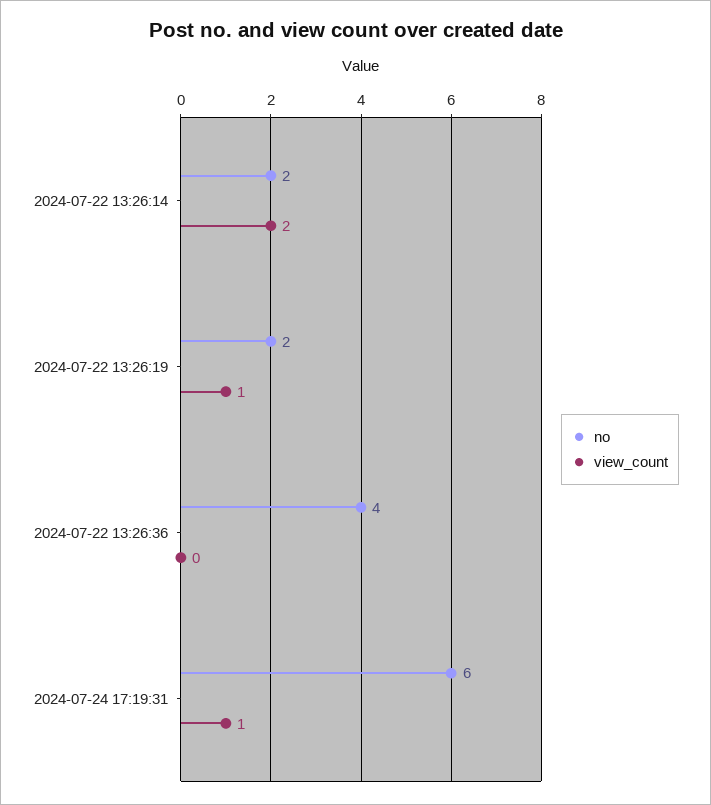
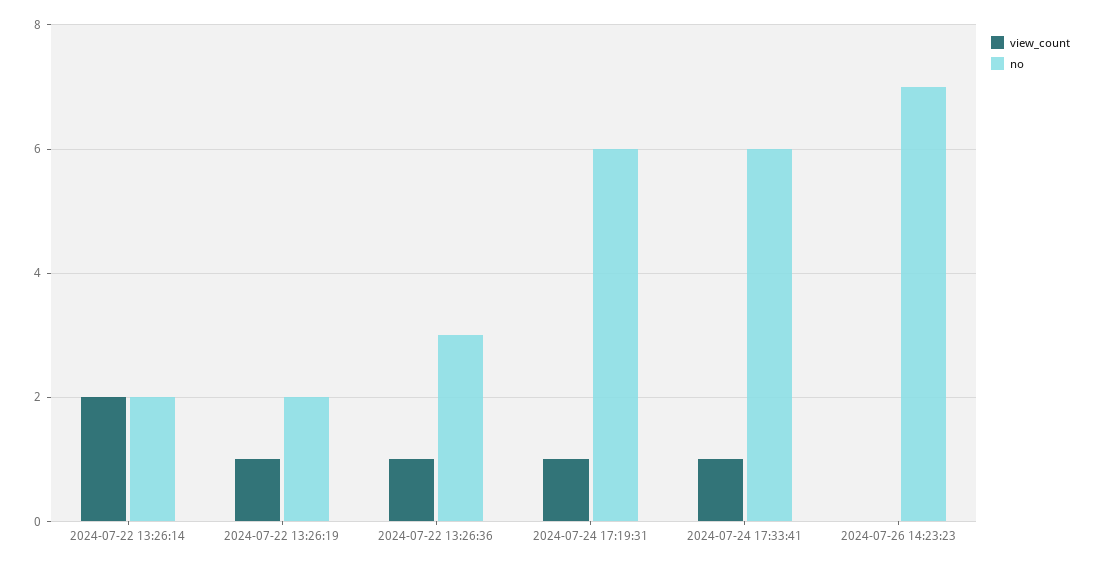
no, 2024-07-22 13:26:36: 4 -> 3
view_count, 2024-07-22 13:26:36: 0 -> 1
view_count, 2024-07-24 17:33:41: none -> 1
no, 2024-07-24 17:33:41: none -> 6
view_count, 2024-07-26 14:23:23: none -> 0
no, 2024-07-26 14:23:23: none -> 7

